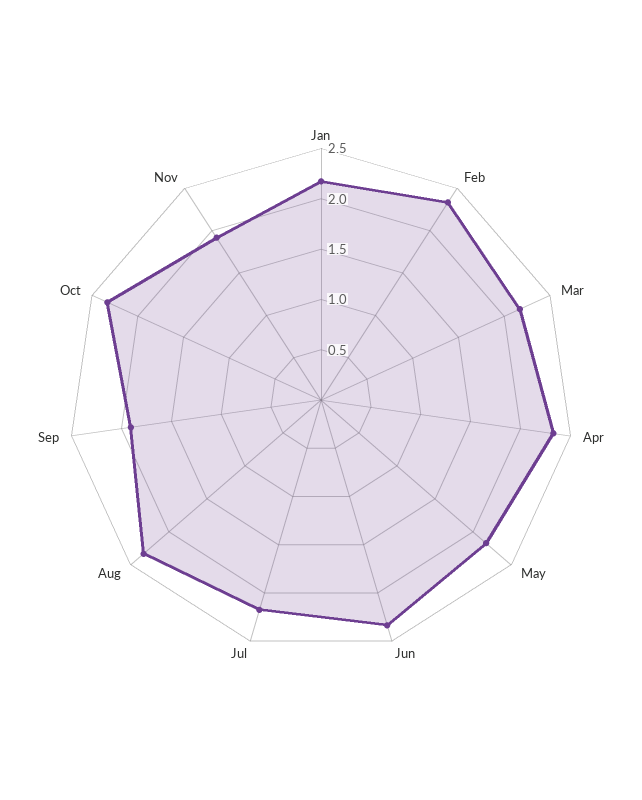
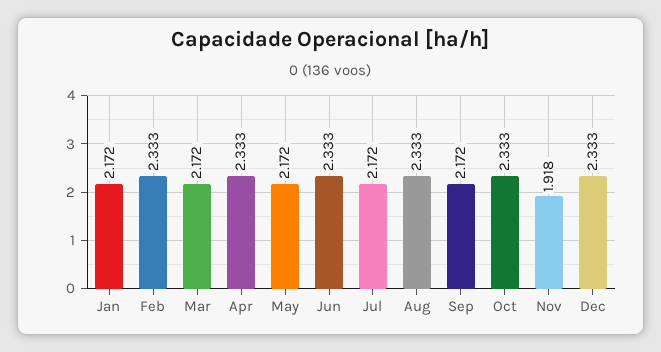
Sep: 1.9 -> 2.172
Dec: none -> 2.333

